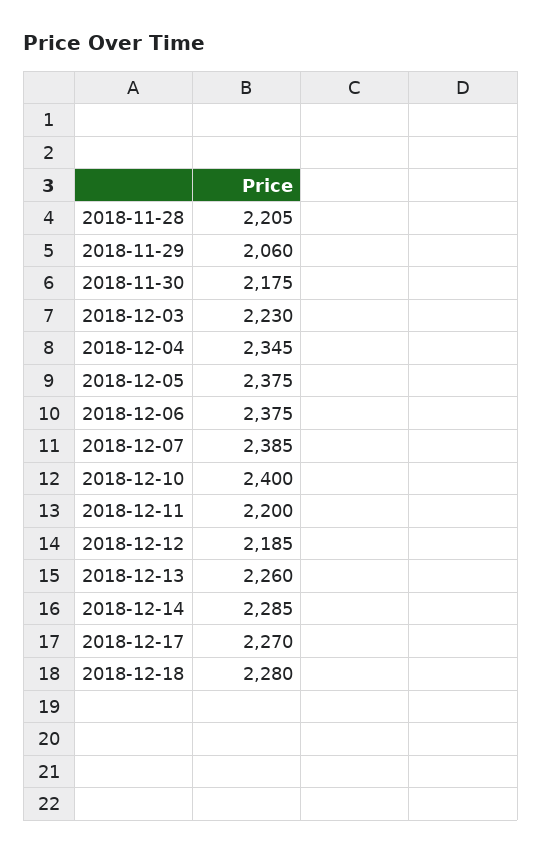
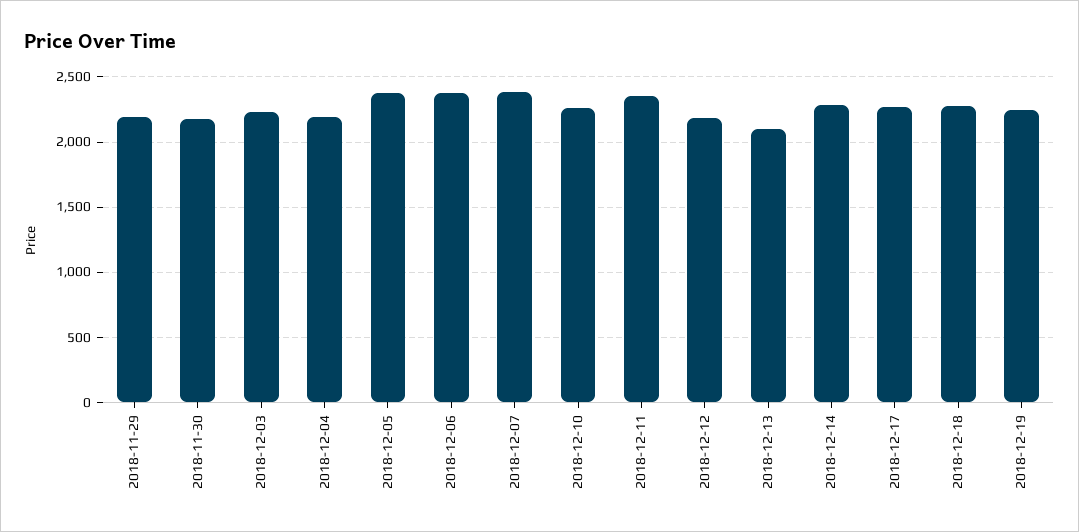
2018-11-28: 2205 -> none
2018-11-29: 2060 -> 2200
2018-12-04: 2345 -> 2200
2018-12-10: 2400 -> 2250
2018-12-11: 2200 -> 2350
2018-12-13: 2260 -> 2100
2018-12-19: none -> 2250

